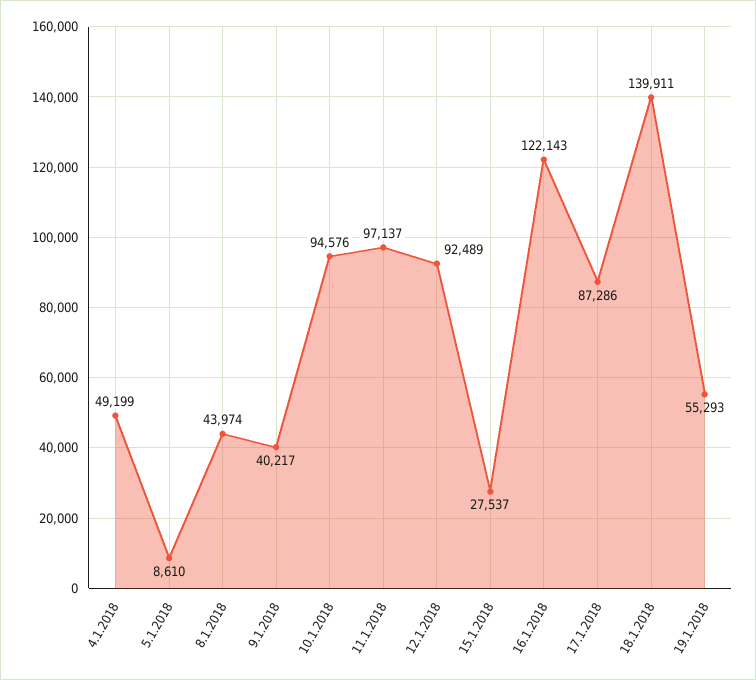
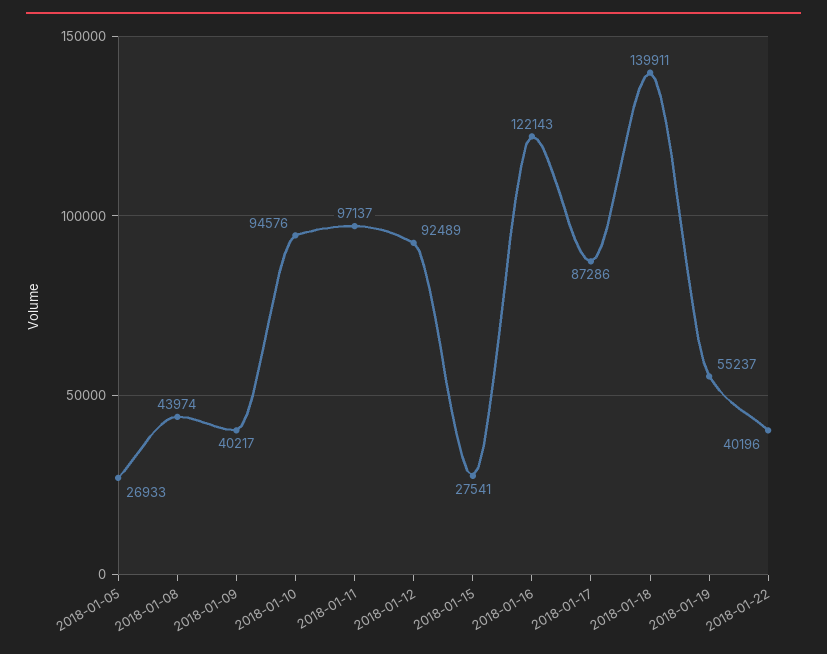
4.1.2018: 49199 -> none
5.1.2018: 8610 -> 26933
15.1.2018: 27537 -> 27541
19.1.2018: 55293 -> 55237
2018-01-22: none -> 40196

